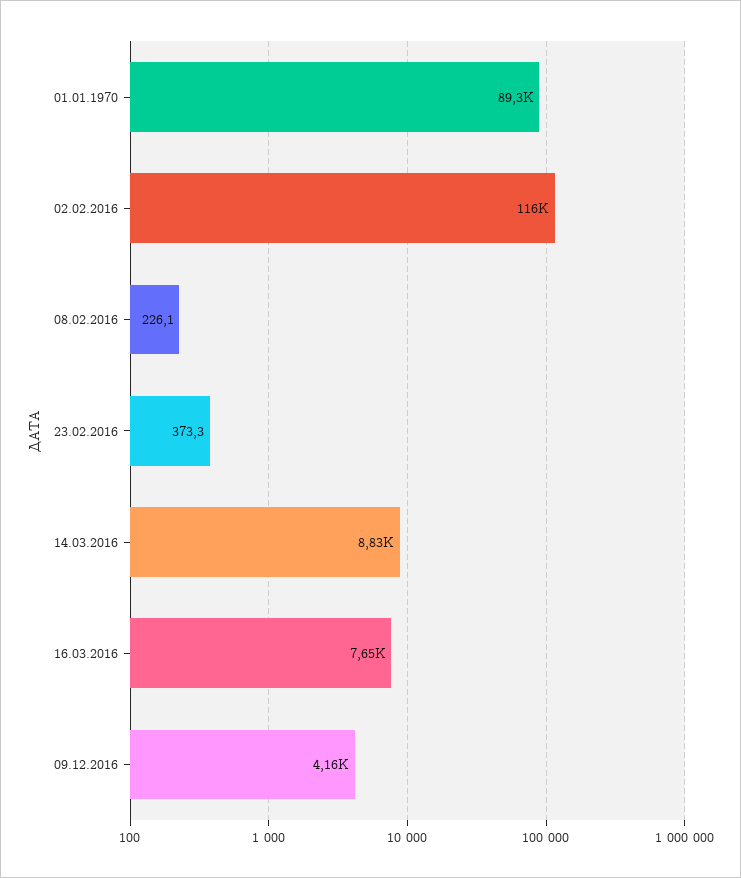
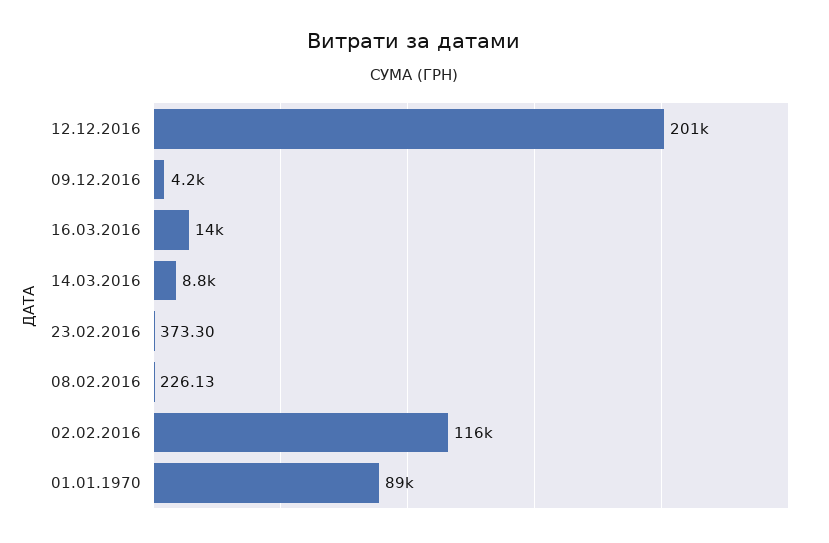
16.03.2016: 7650 -> 14000
12.12.2016: none -> 201000

